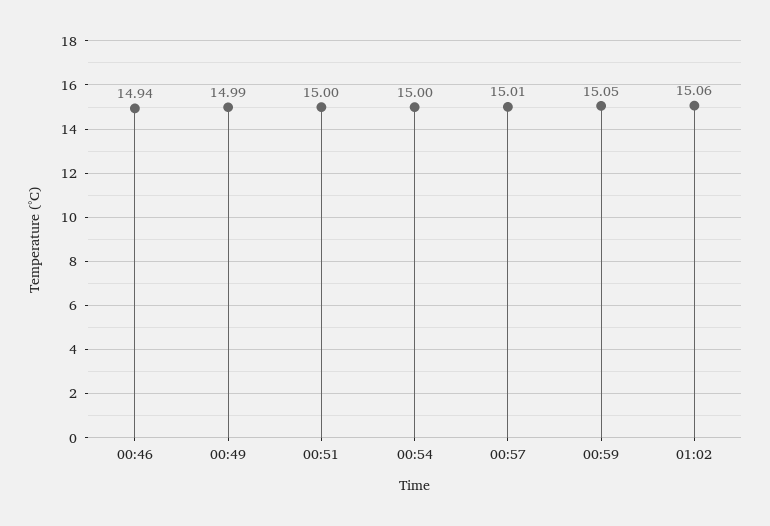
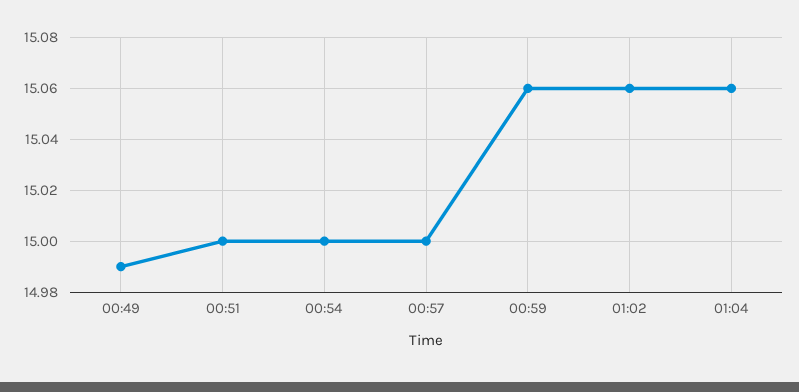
00:46: 14.94 -> none
00:57: 15.01 -> 15
00:59: 15.05 -> 15.06
01:04: none -> 15.06

